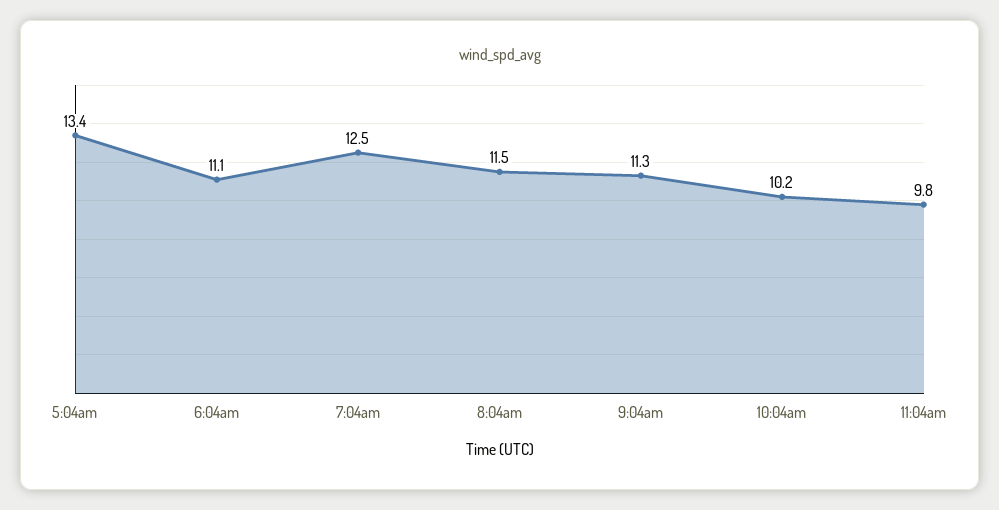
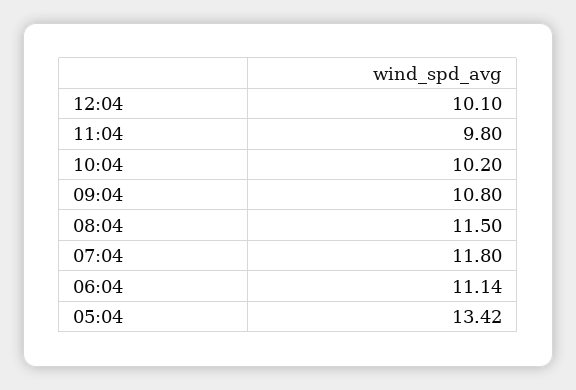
7:04am: 12.5 -> 11.8
9:04am: 11.3 -> 10.8
12:04: none -> 10.1

